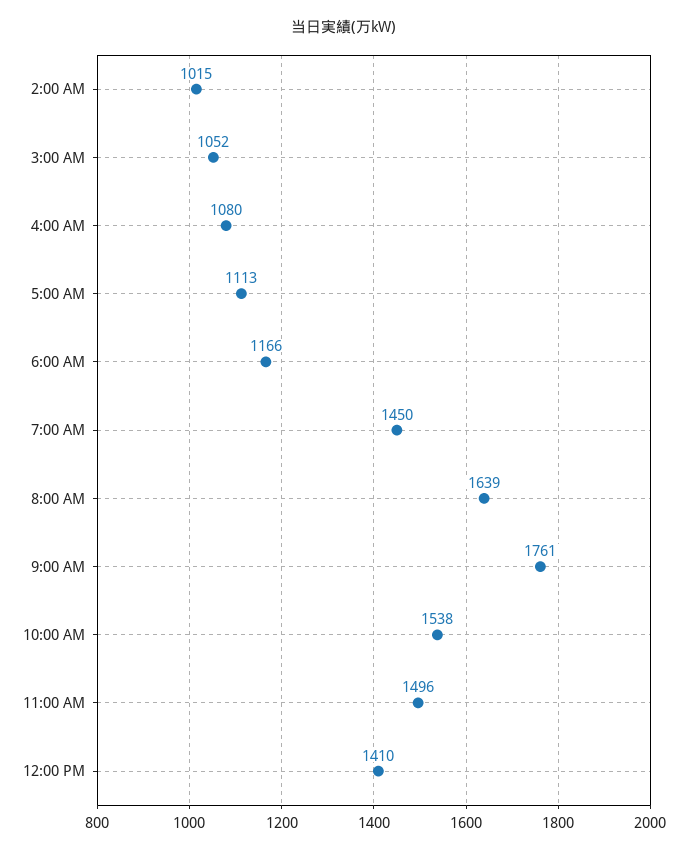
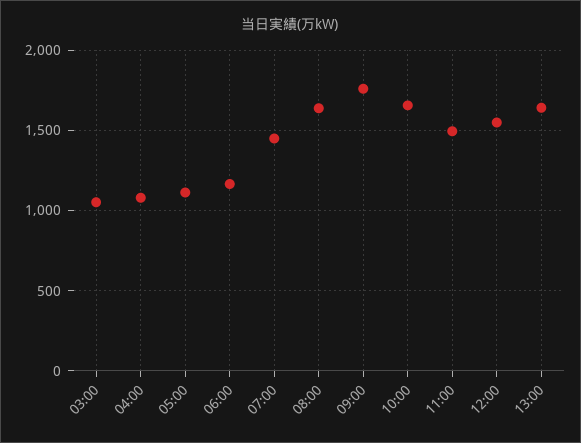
2:00 AM: 1015 -> none
10:00 AM: 1538 -> 1650
12:00 PM: 1410 -> 1550
13:00: none -> 1650

